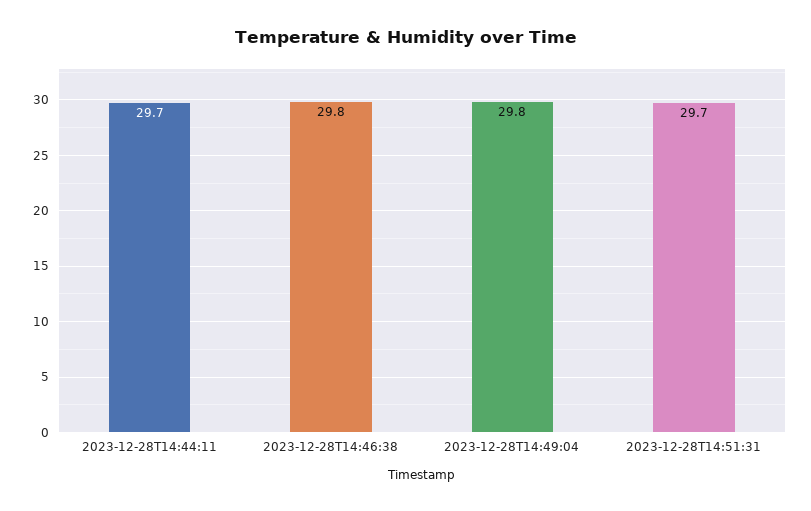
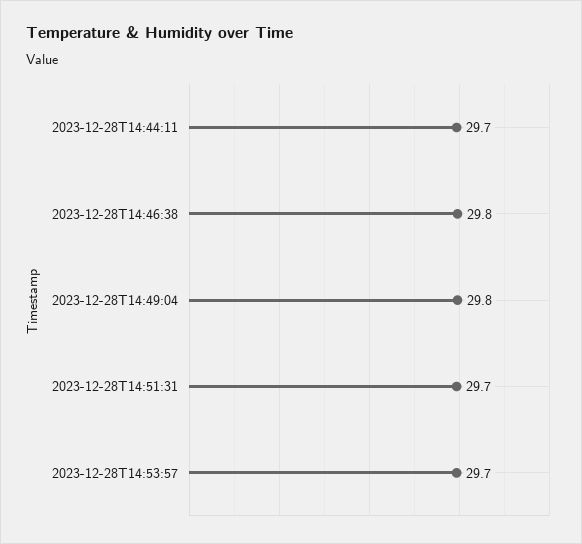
2023-12-28T14:53:57: none -> 29.7

